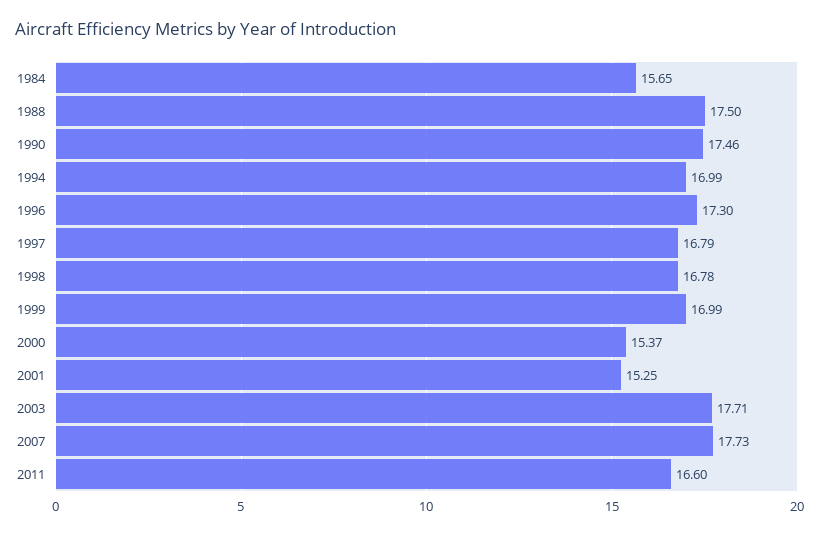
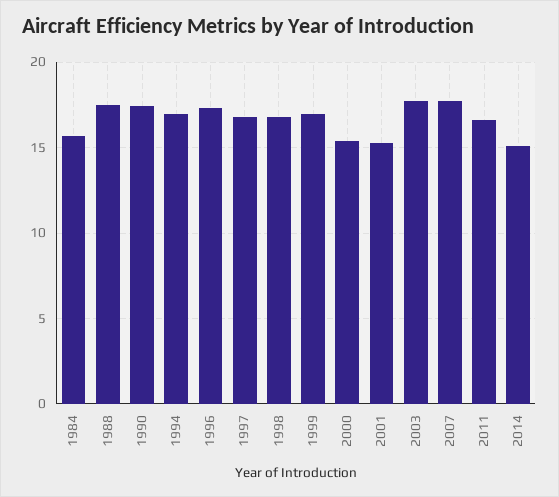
2014: none -> 15

